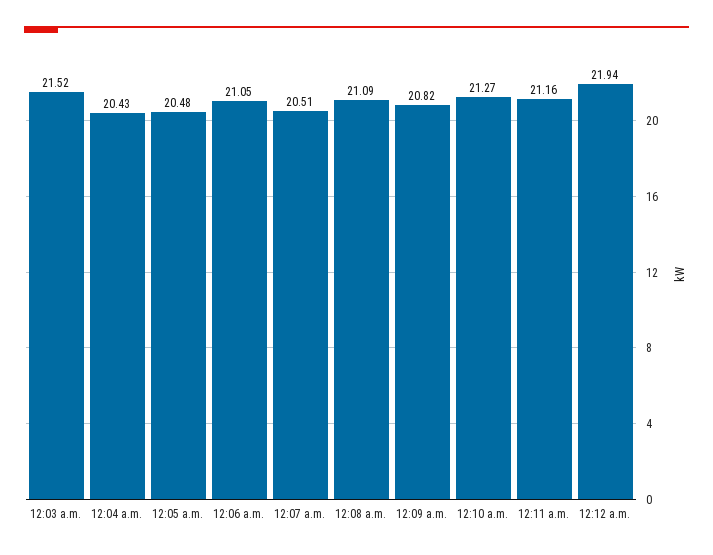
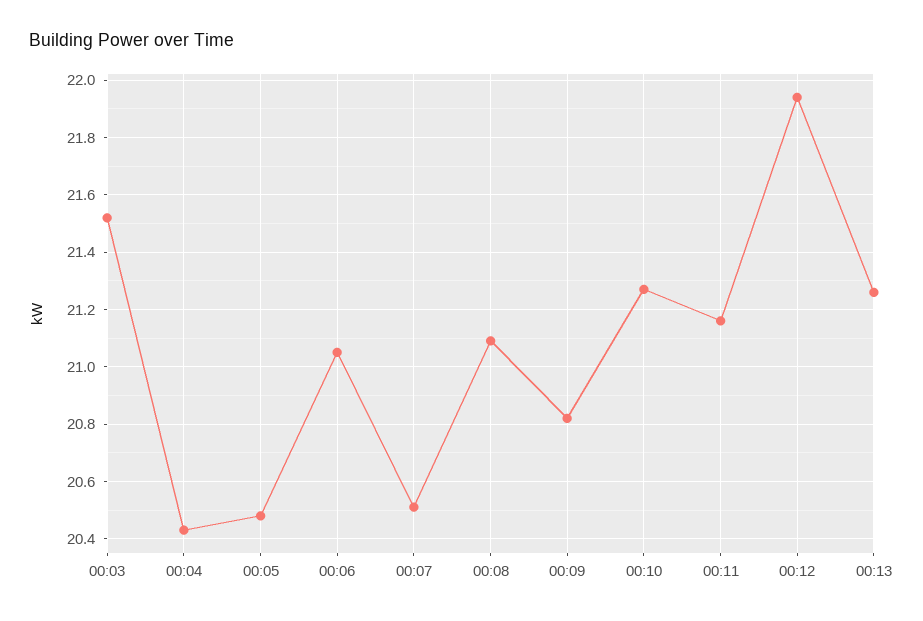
00:13: none -> 21.25

